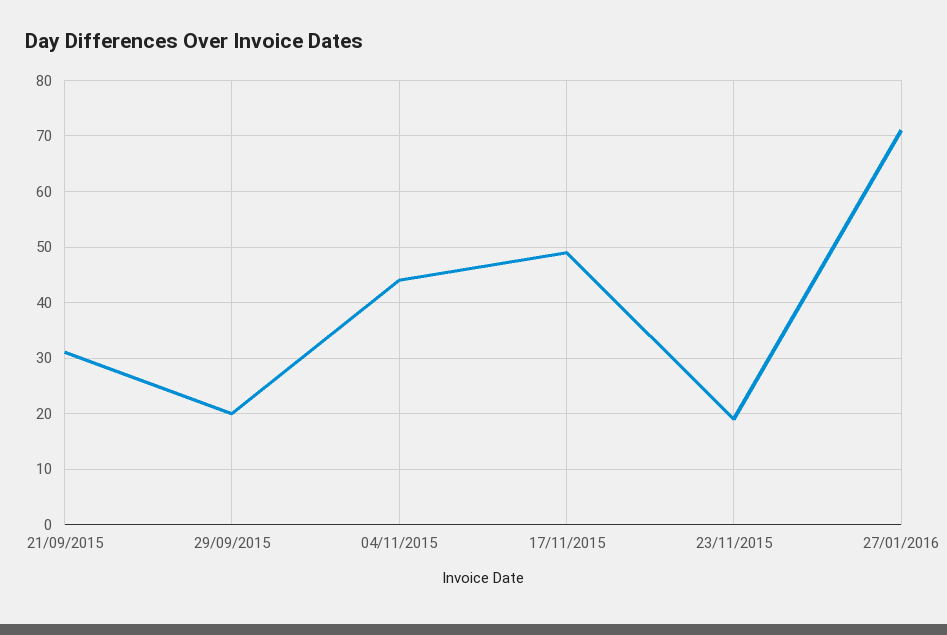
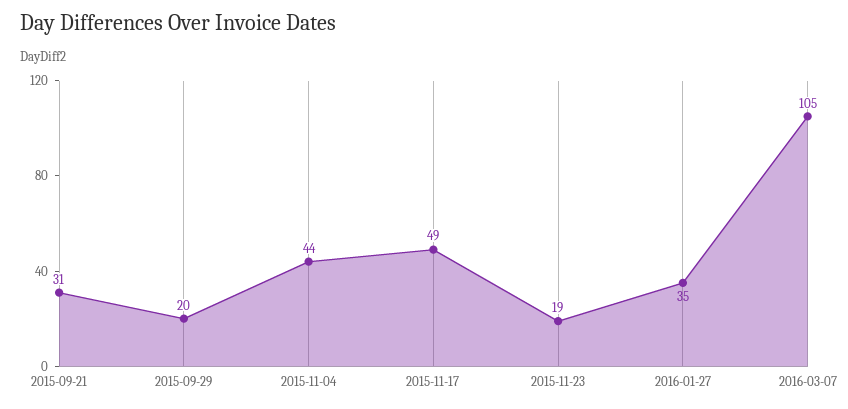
27/01/2016: 70 -> 35
2016-03-07: none -> 105

